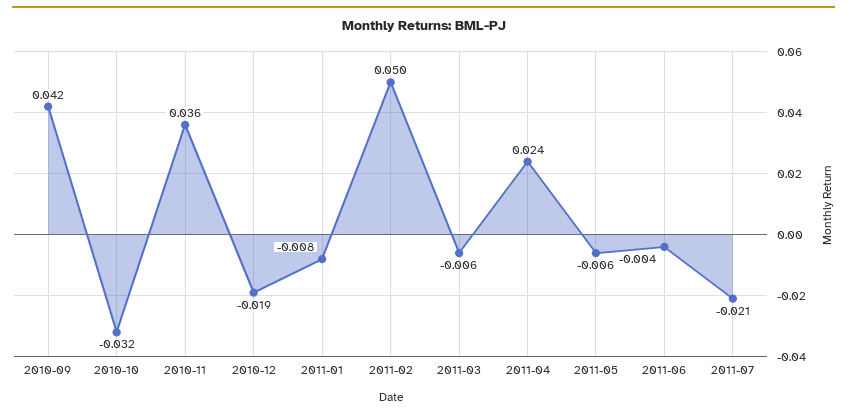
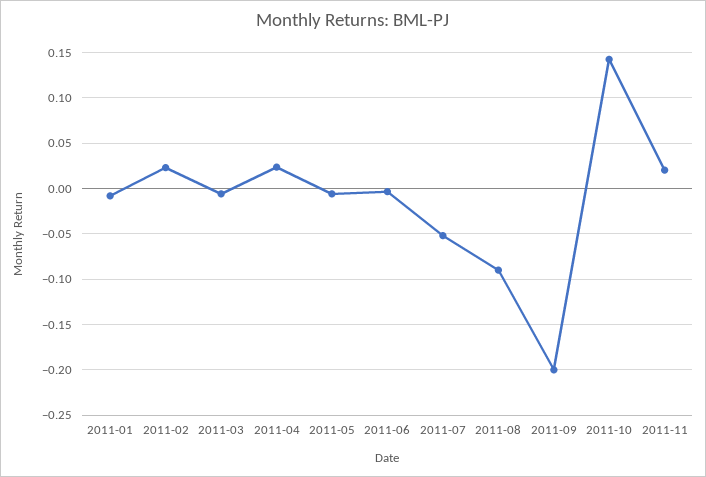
2010-09: 0.042 -> none
2010-10: -0.032 -> none
2010-11: 0.036 -> none
2010-12: -0.019 -> none
2011-02: 0.05 -> 0.02
2011-07: -0.021 -> -0.05
2011-08: none -> -0.09
2011-09: none -> -0.2
2011-10: none -> 0.14
2011-11: none -> 0.02

